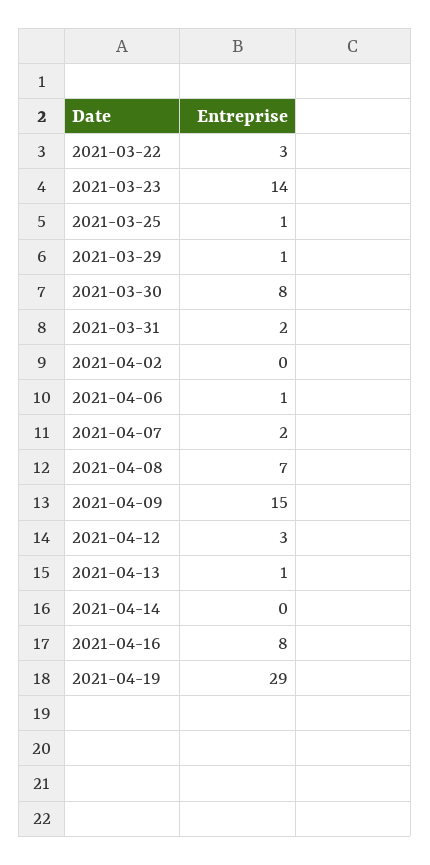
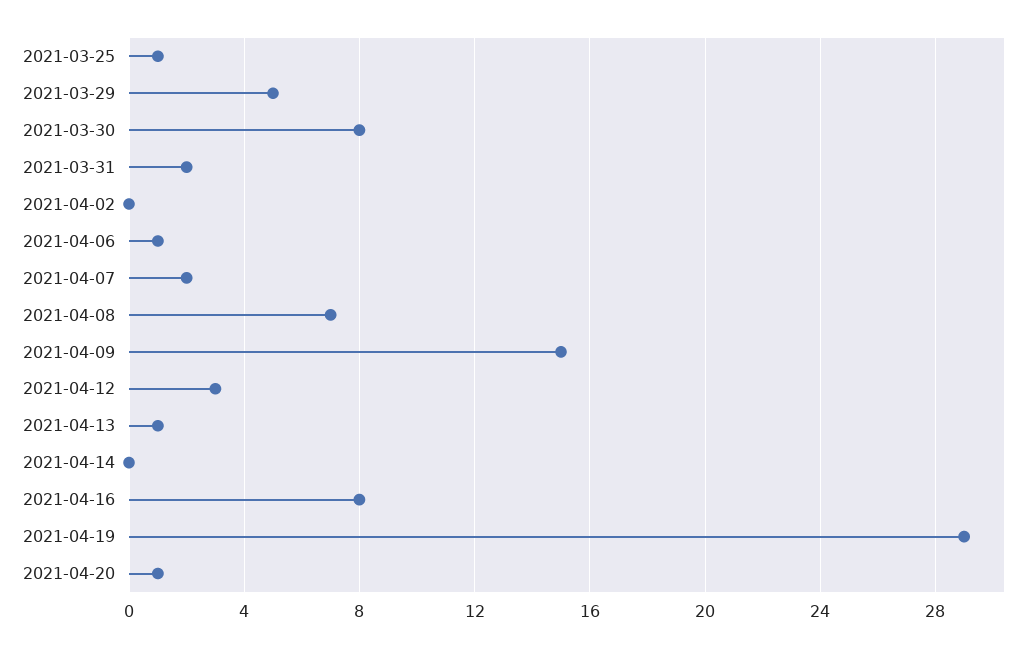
2021-03-22: 3 -> none
2021-03-23: 14 -> none
2021-03-29: 1 -> 5
2021-04-20: none -> 1

